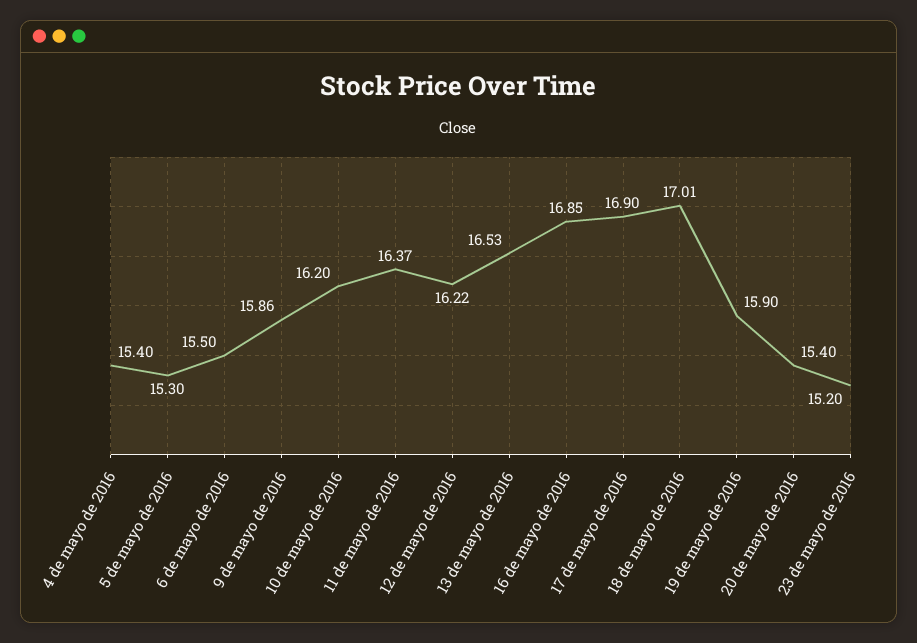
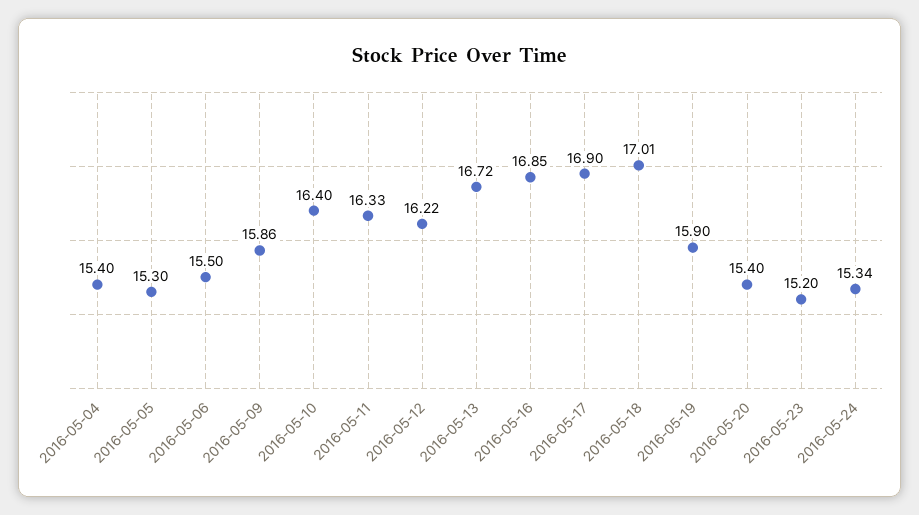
10 de mayo de 2016: 16.2 -> 16.4
11 de mayo de 2016: 16.37 -> 16.33
13 de mayo de 2016: 16.53 -> 16.72
2016-05-24: none -> 15.34

